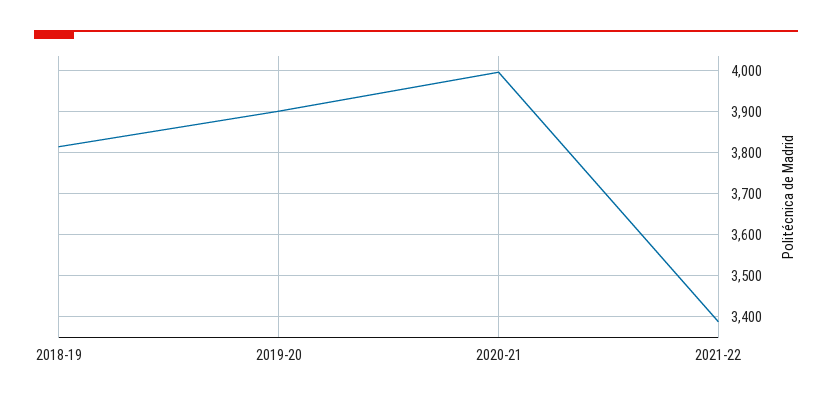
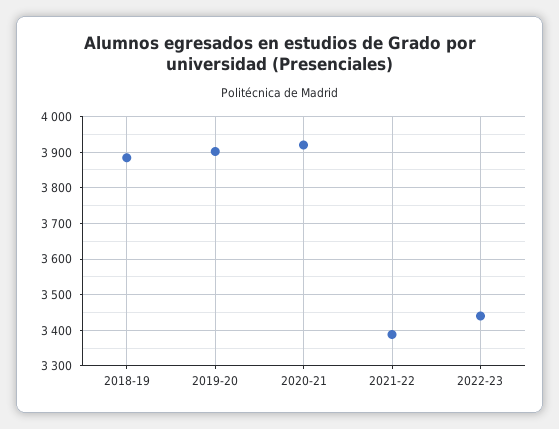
2018-19: 3820 -> 3880
2020-21: 4000 -> 3920
2022-23: none -> 3440

